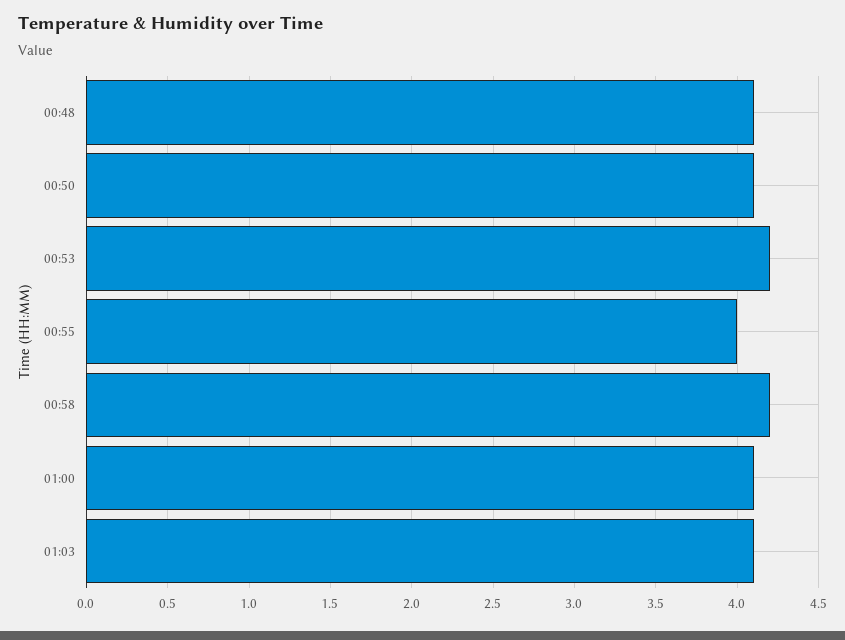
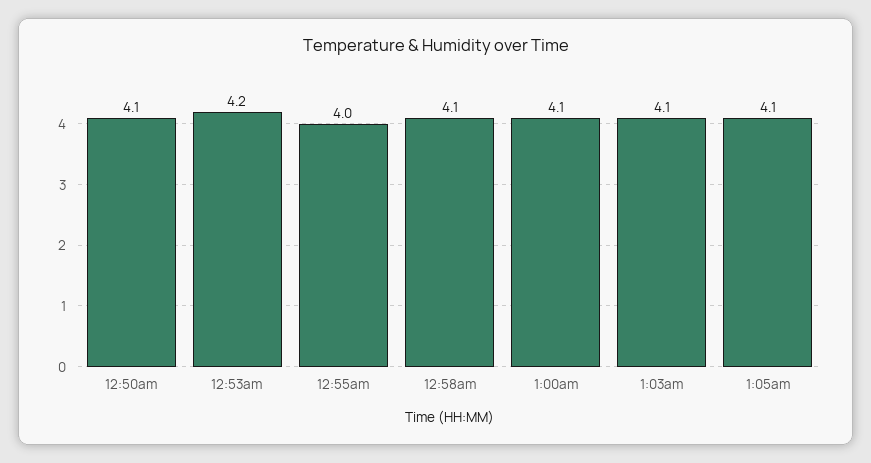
00:48: 4.1 -> none
00:58: 4.2 -> 4.1
1:05am: none -> 4.1

